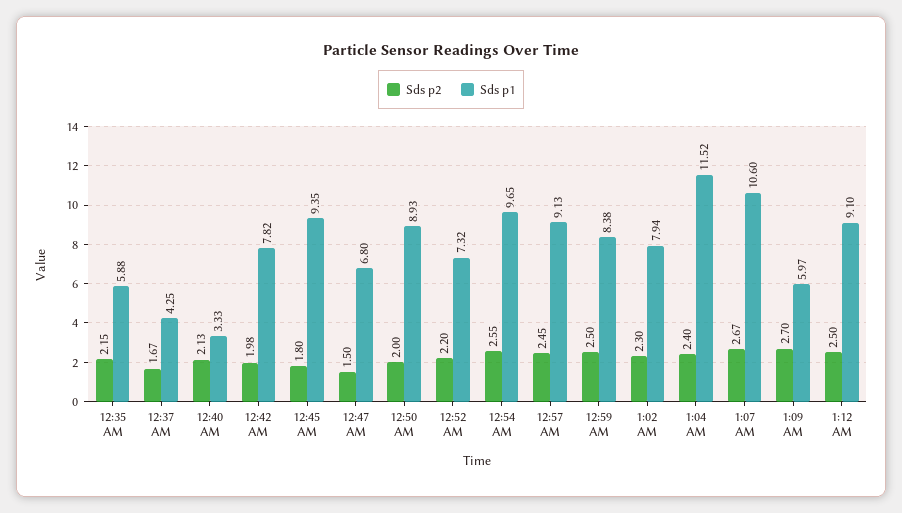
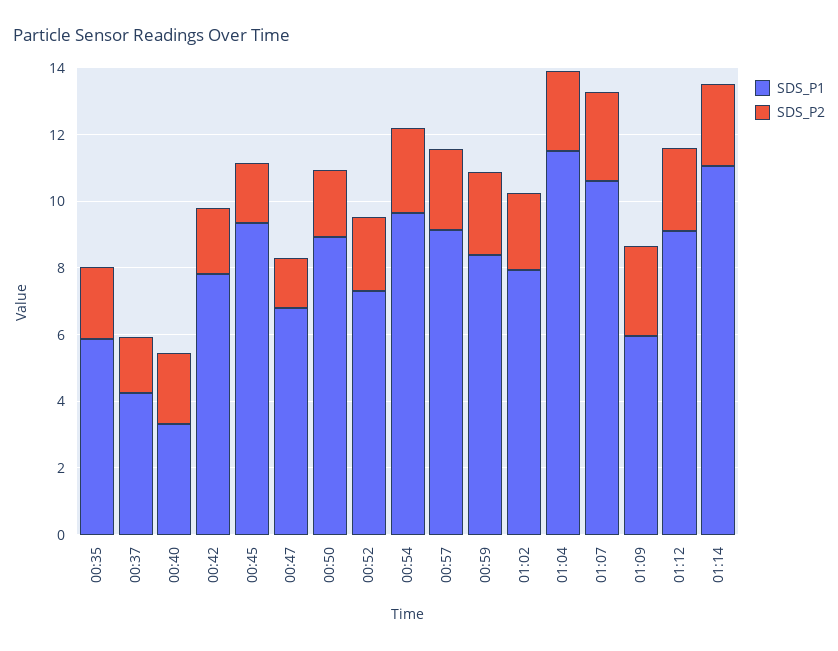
Sds p1, 01:14: none -> 11
Sds p2, 01:14: none -> 2.5

